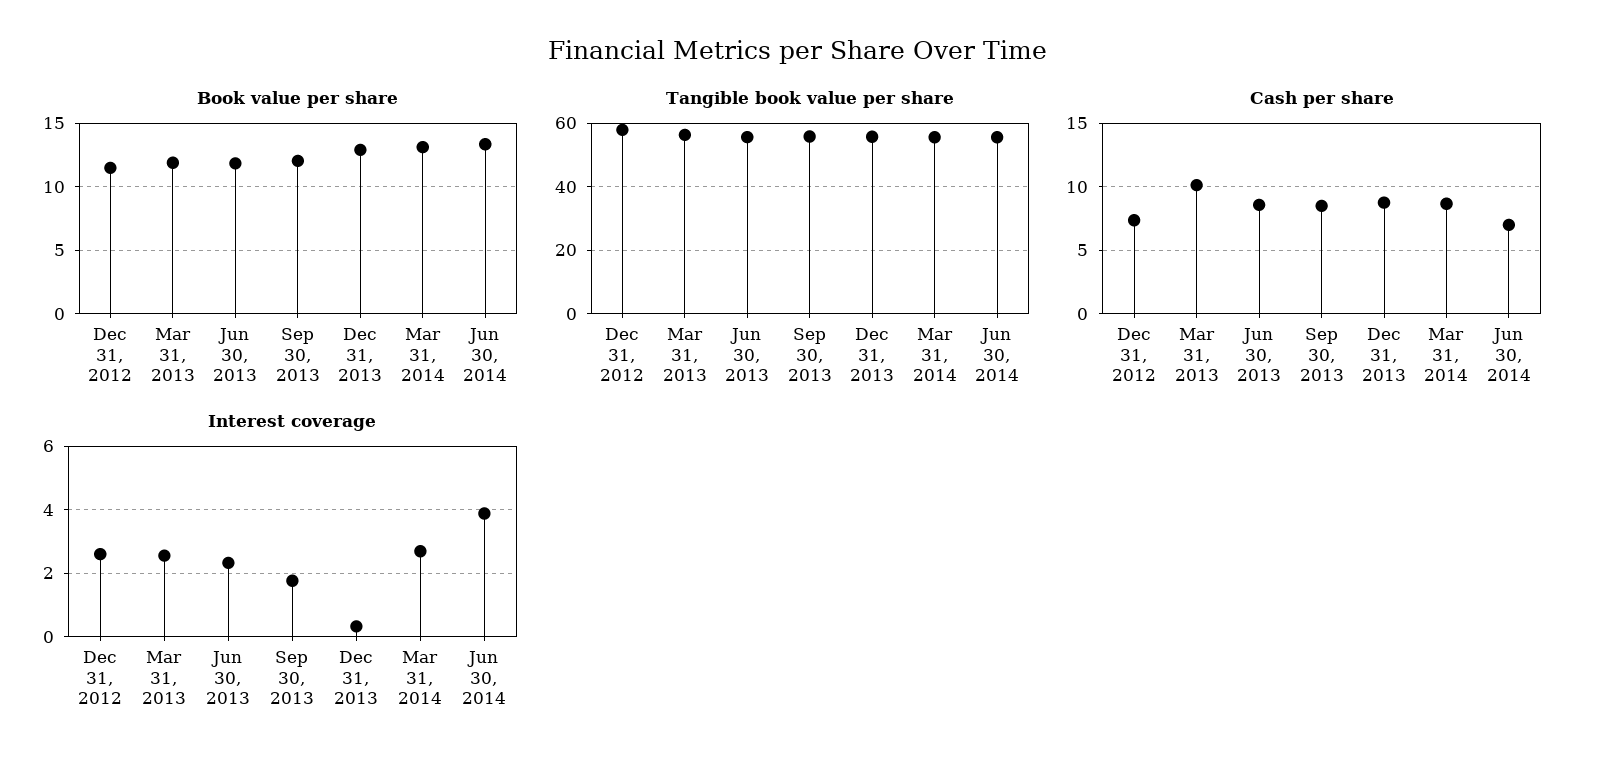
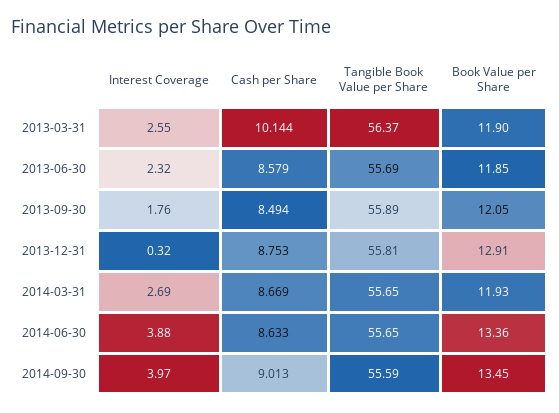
Book value per share, Dec 31, 2012: 11.5 -> none
Book value per share, Mar 31, 2014: 13 -> 11.93
Tangible book value per share, Dec 31, 2012: 58 -> none
Cash per share, Dec 31, 2012: 7.5 -> none
Cash per share, Jun 30, 2014: 7 -> 8.633
Interest coverage, Dec 31, 2012: 2.6 -> none
Interest coverage, 2014-09-30: none -> 3.97
Cash per share, 2014-09-30: none -> 9.013
Tangible book value per share, 2014-09-30: none -> 55.59
Book value per share, 2014-09-30: none -> 13.45

